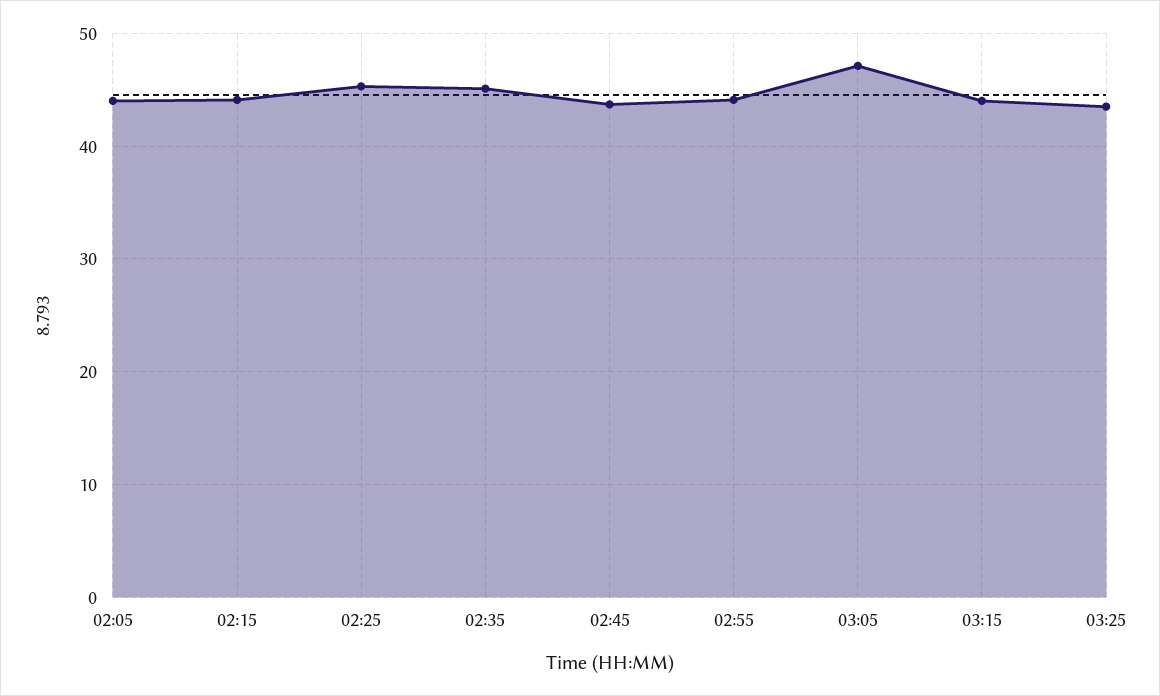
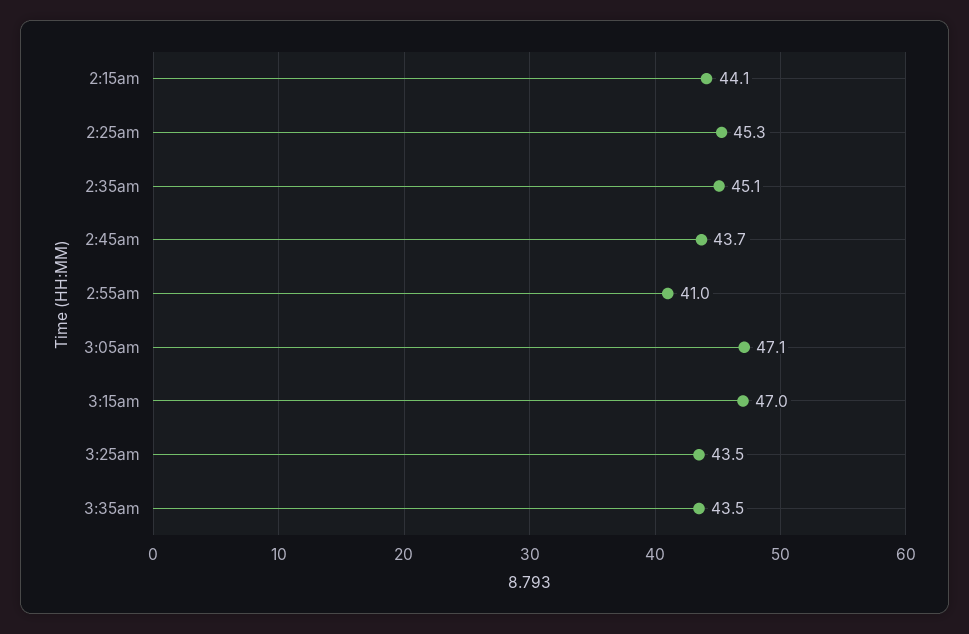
02:05: 44 -> none
02:55: 44 -> 41
03:15: 44 -> 47
3:35am: none -> 43.5

